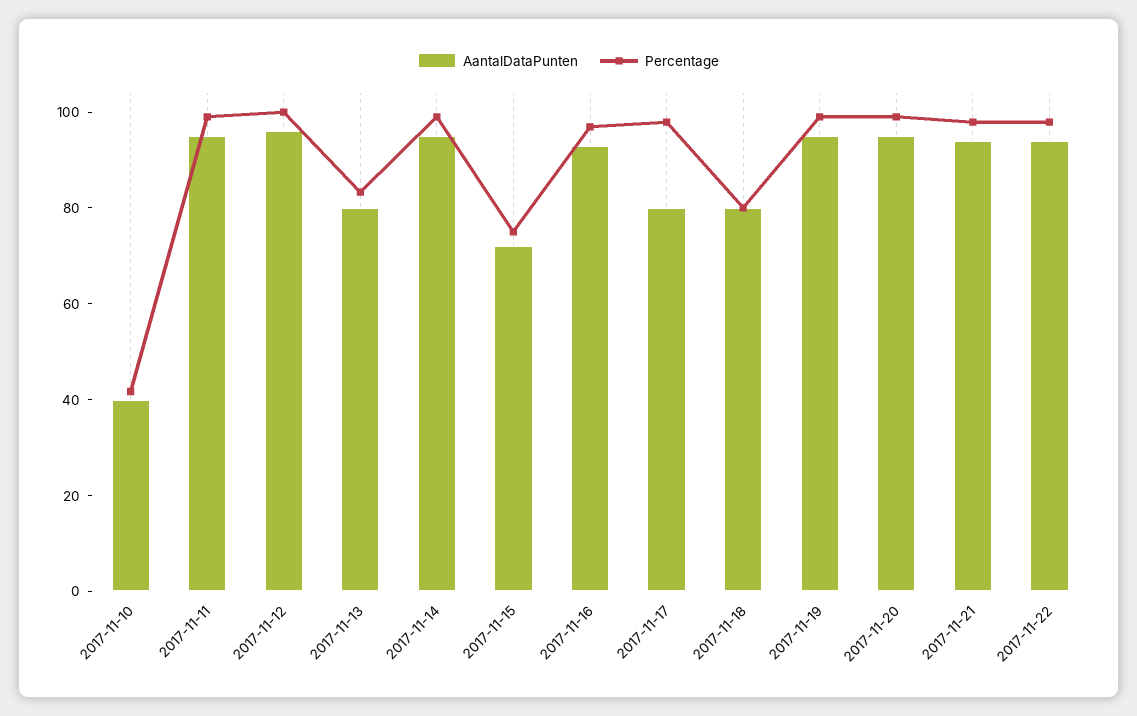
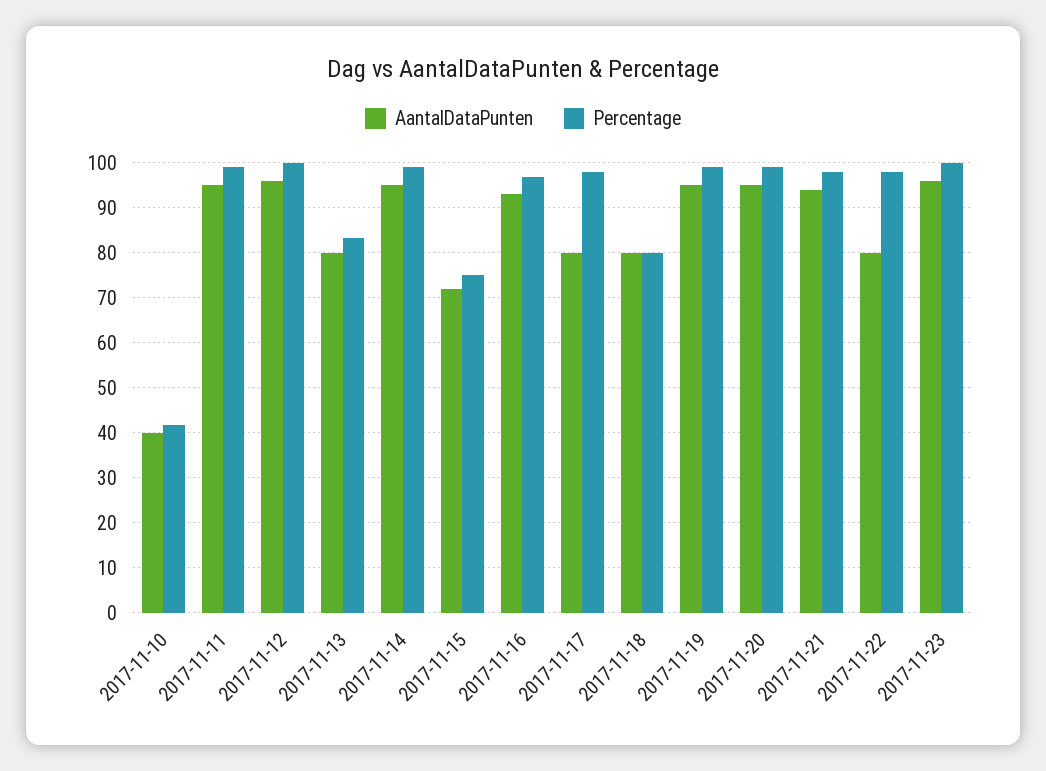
AantalDataPunten, 2017-11-22: 95 -> 80
AantalDataPunten, 2017-11-23: none -> 96
Percentage, 2017-11-23: none -> 100

